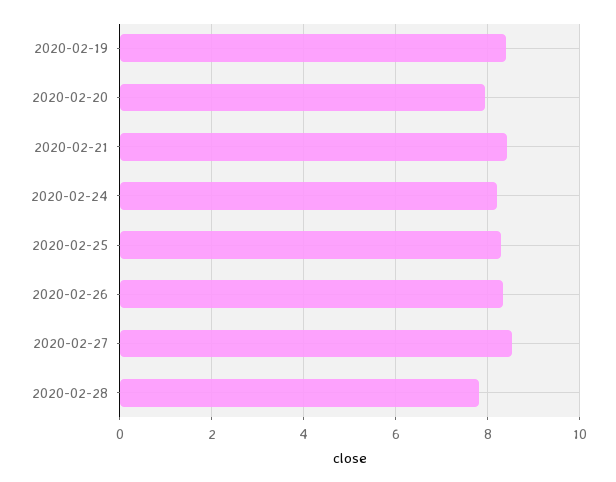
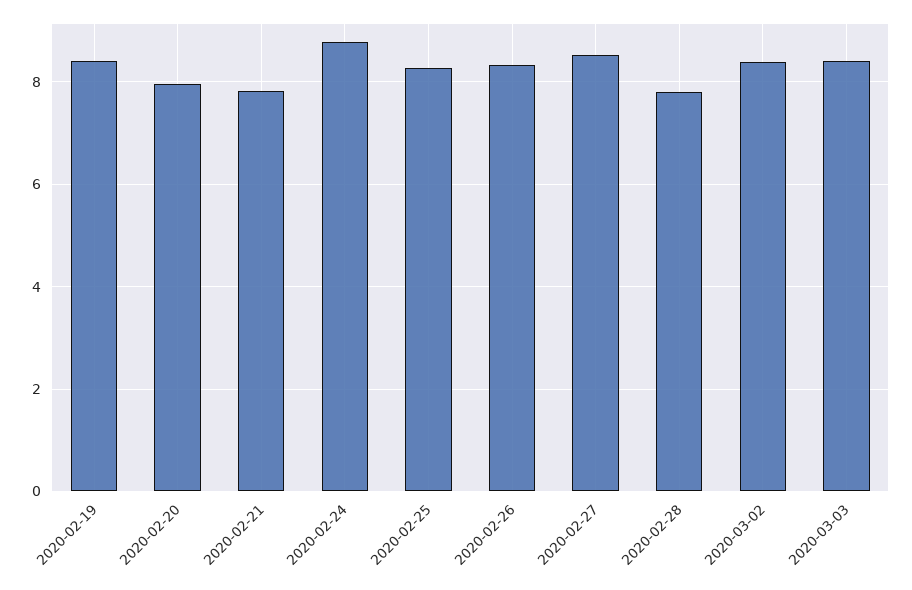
2020-02-21: 8.4 -> 7.8
2020-02-24: 8.2 -> 8.8
2020-03-02: none -> 8.4
2020-03-03: none -> 8.4

